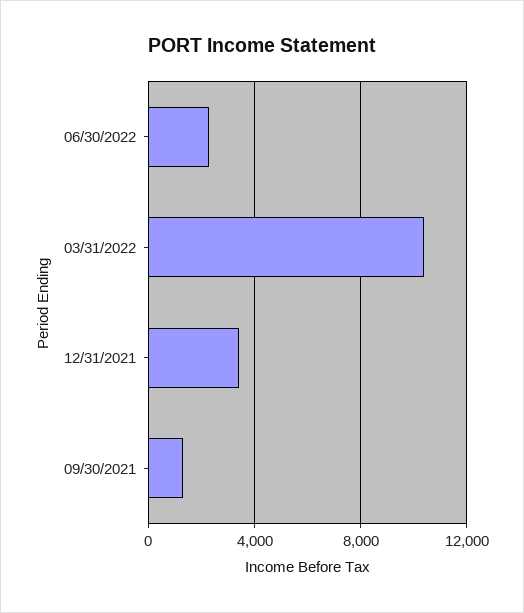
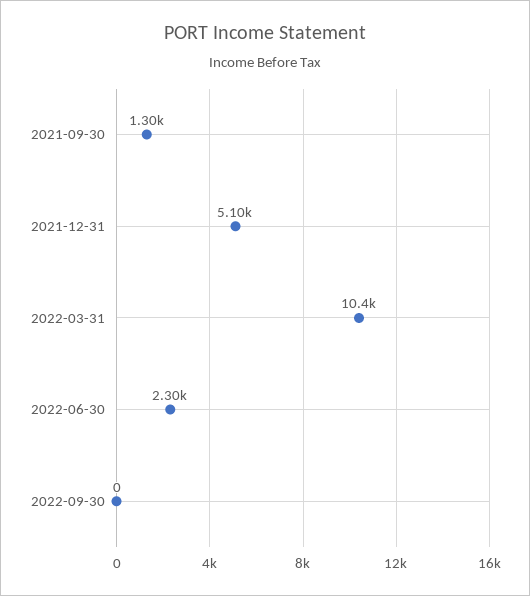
12/31/2021: 3500 -> 5100
2022-09-30: none -> 0

